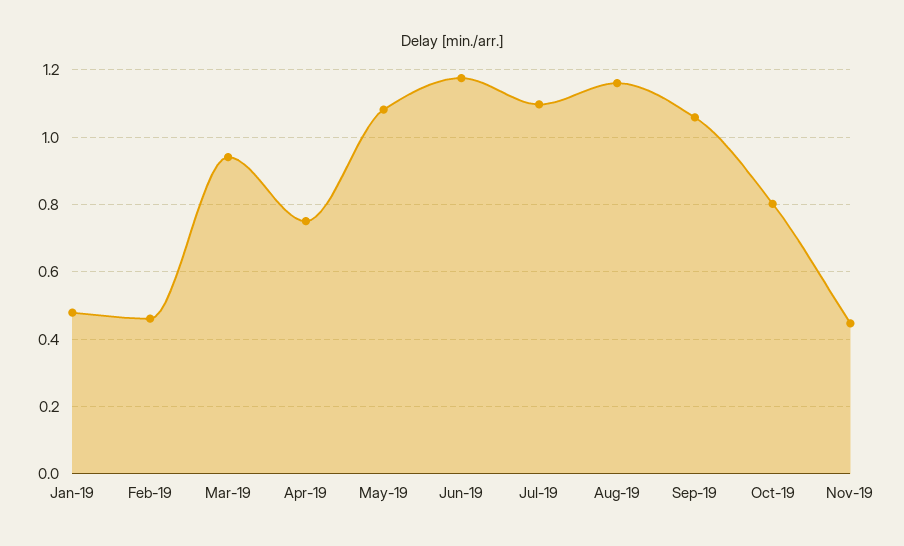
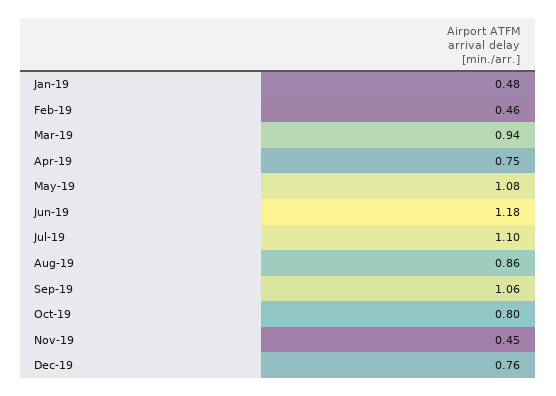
Aug-19: 1.16 -> 0.86
Dec-19: none -> 0.76

